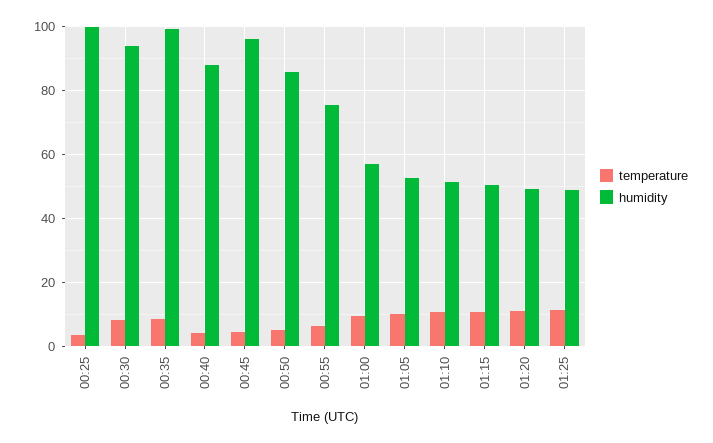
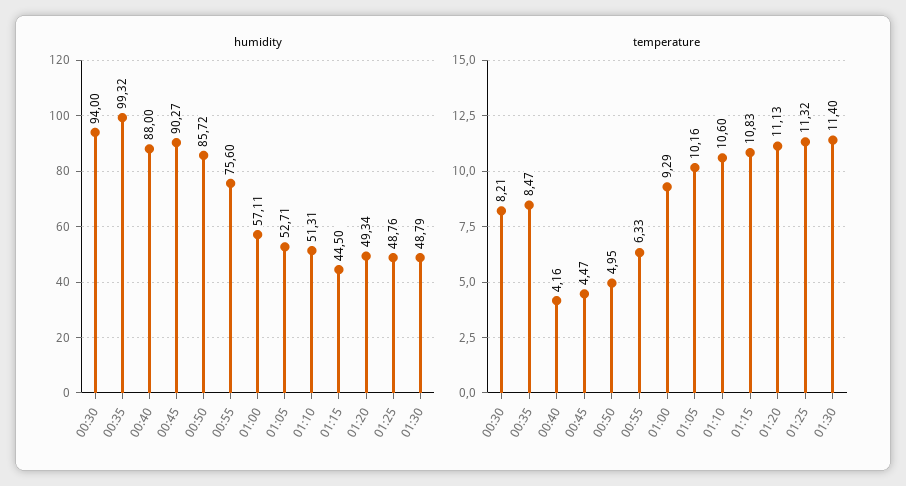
temperature, 00:25: 4 -> none
humidity, 00:25: 100 -> none
humidity, 00:45: 96 -> 90.27
humidity, 01:15: 50 -> 44.5
humidity, 01:30: none -> 48.79
temperature, 01:30: none -> 11.4

